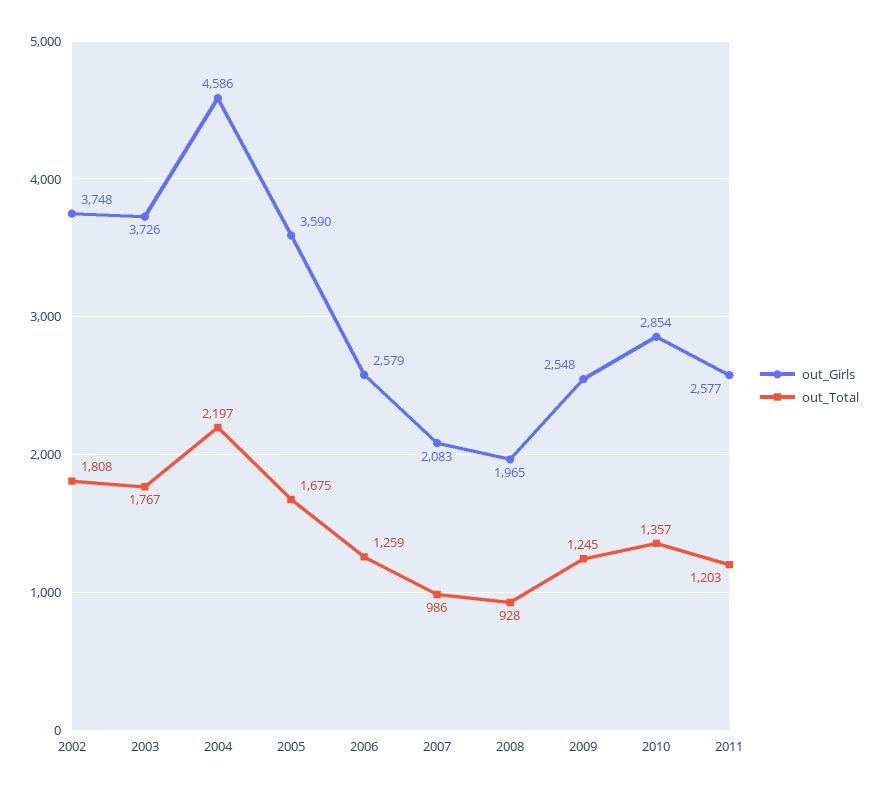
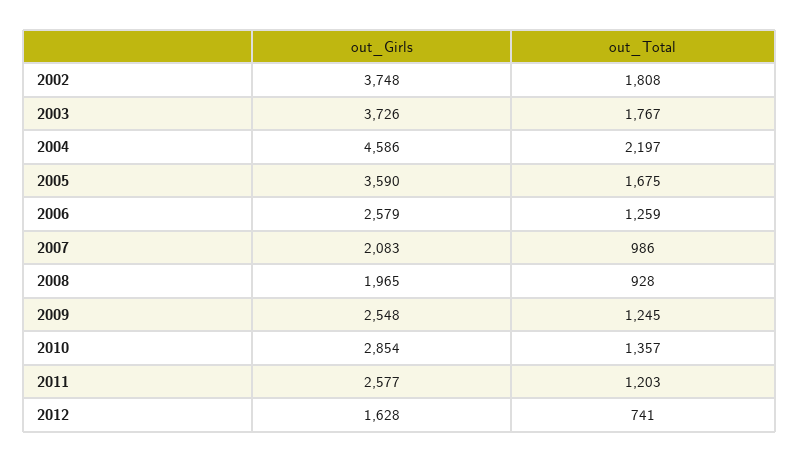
out_Girls, 2012: none -> 1628
out_Total, 2012: none -> 741

